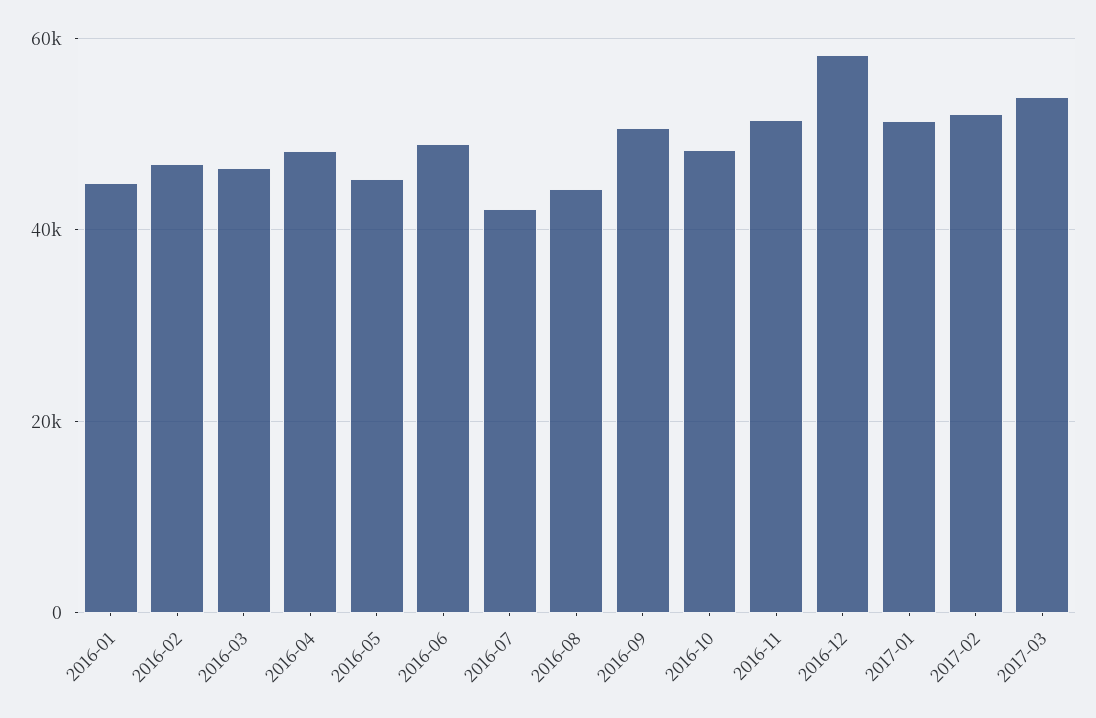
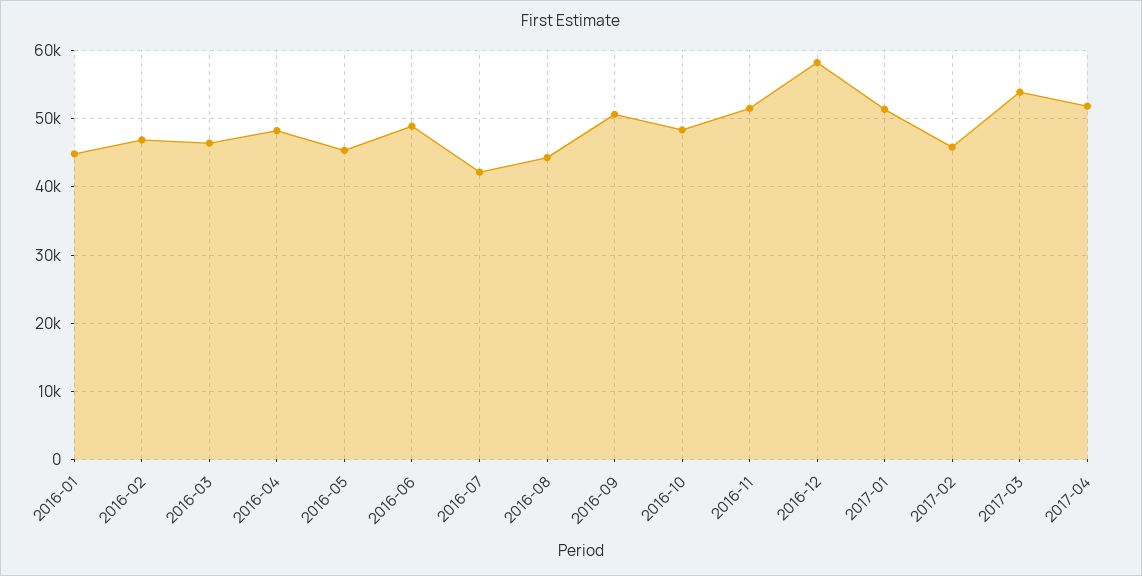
2017-02: 52000 -> 46000
2017-04: none -> 52000

